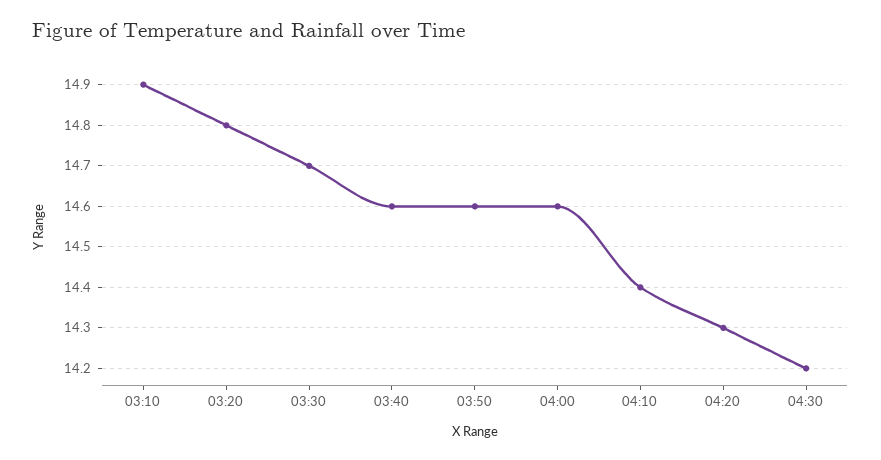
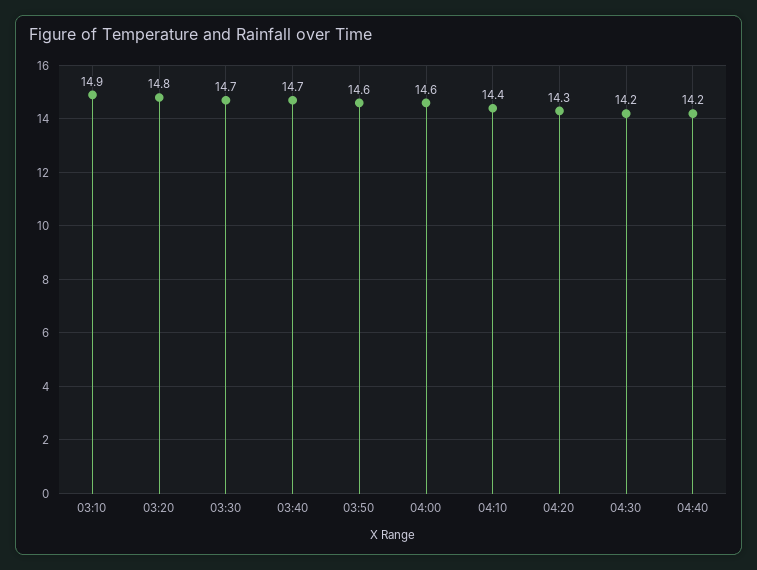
03:40: 14.6 -> 14.7
04:40: none -> 14.2

